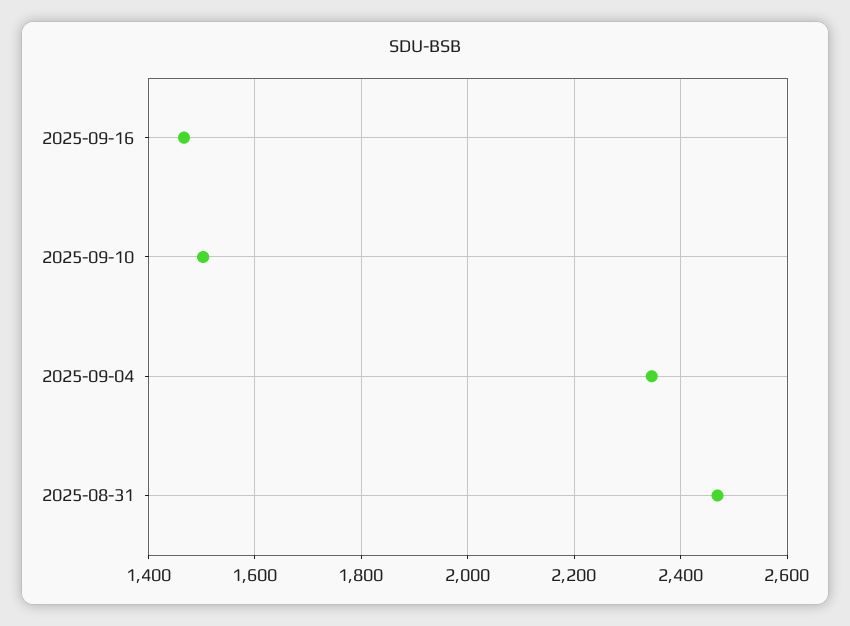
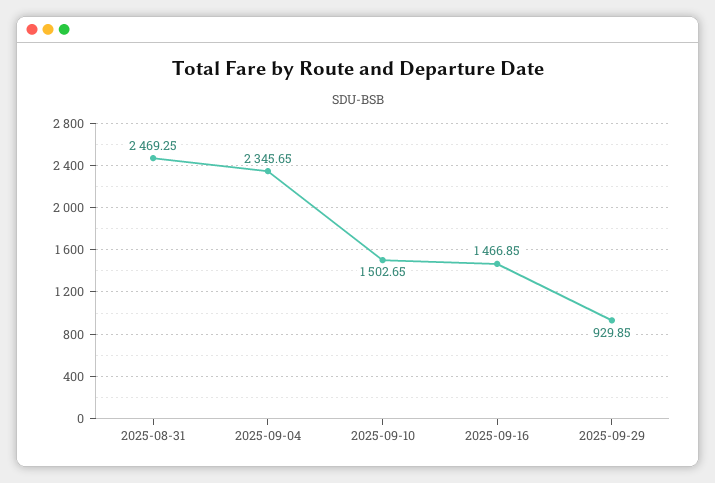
2025-09-29: none -> 929.85

